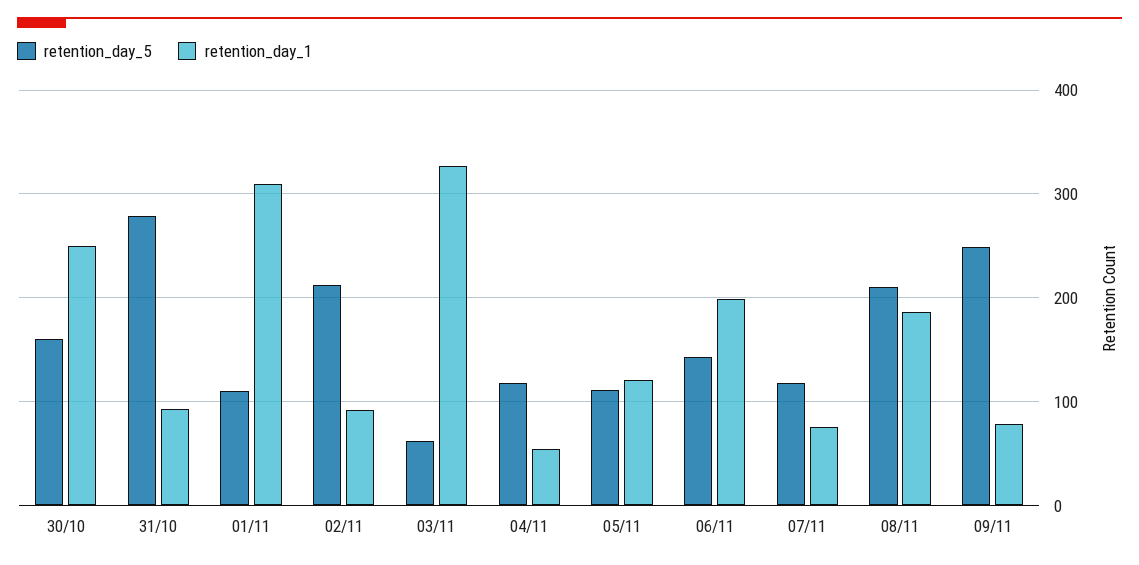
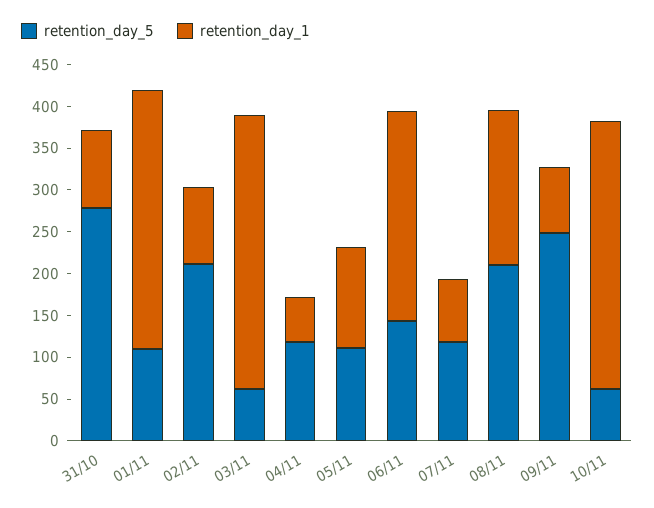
retention_day_5, 30/10: 160 -> none
retention_day_1, 30/10: 250 -> none
retention_day_1, 06/11: 200 -> 250
retention_day_5, 10/11: none -> 60
retention_day_1, 10/11: none -> 320

